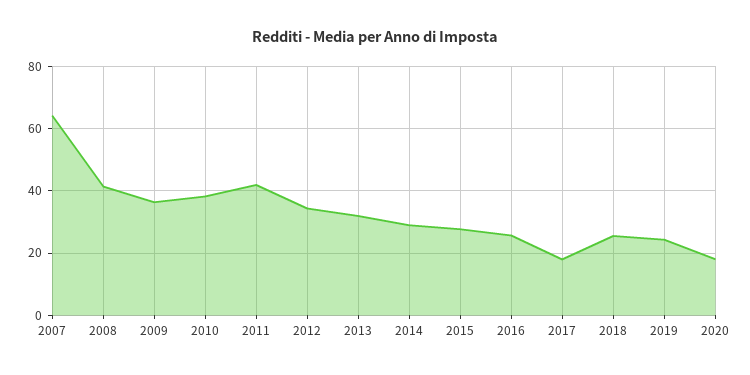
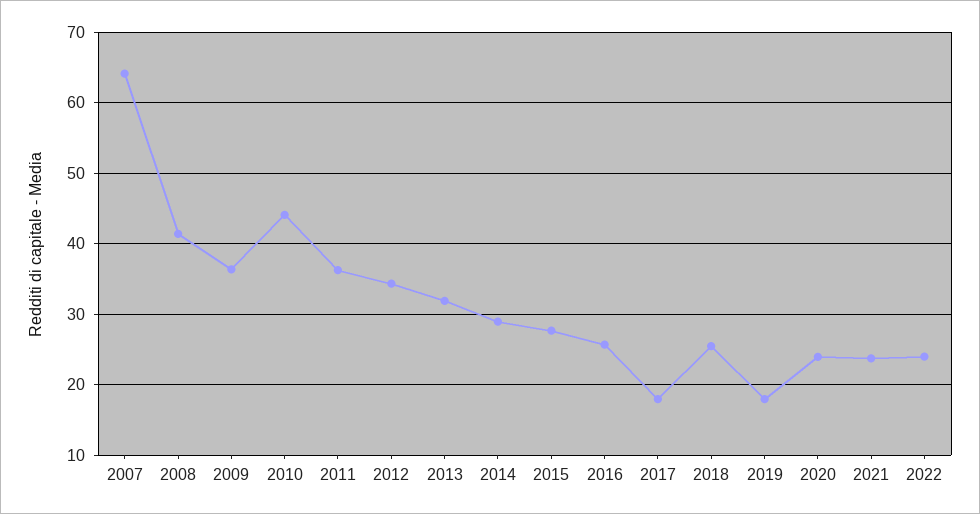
2010: 38 -> 44
2011: 42 -> 36
2019: 24 -> 18
2020: 18 -> 24
2021: none -> 24
2022: none -> 24

